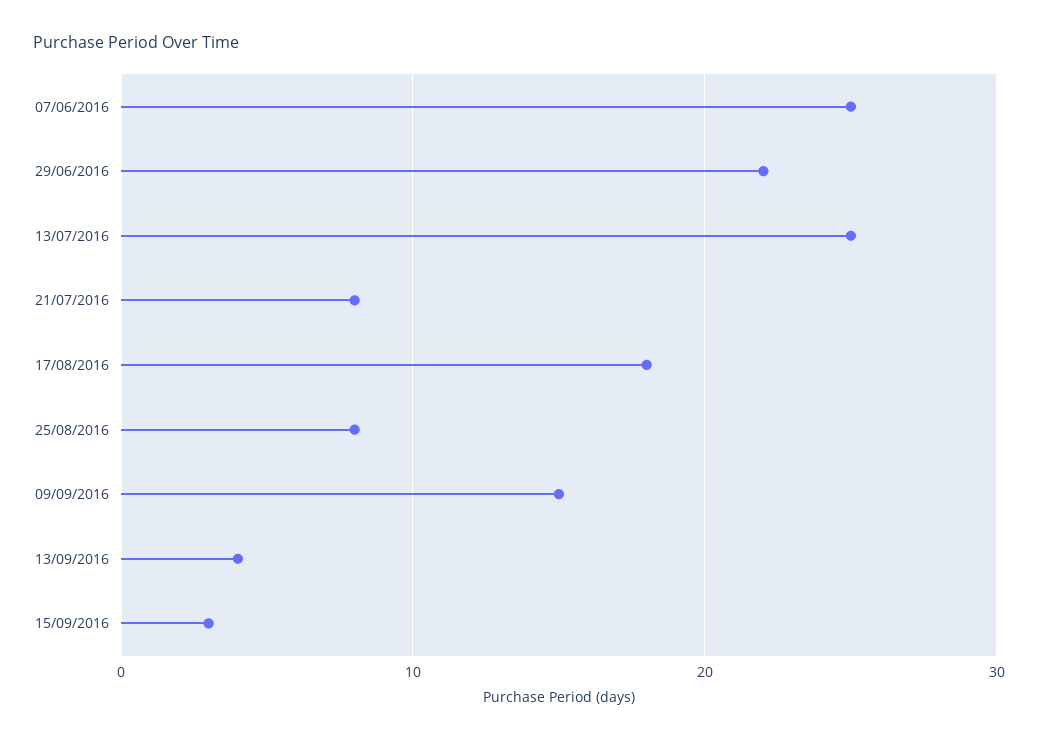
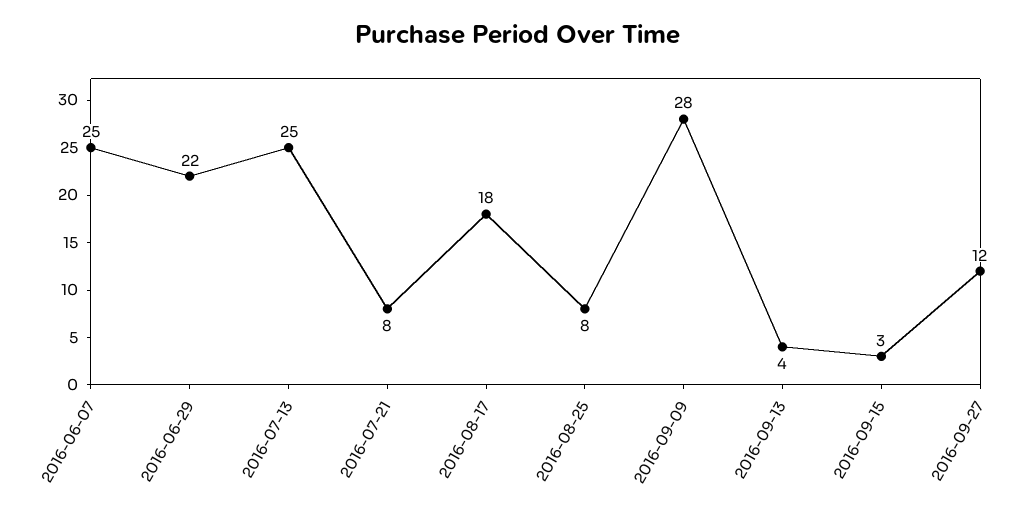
09/09/2016: 15 -> 28
2016-09-27: none -> 12

